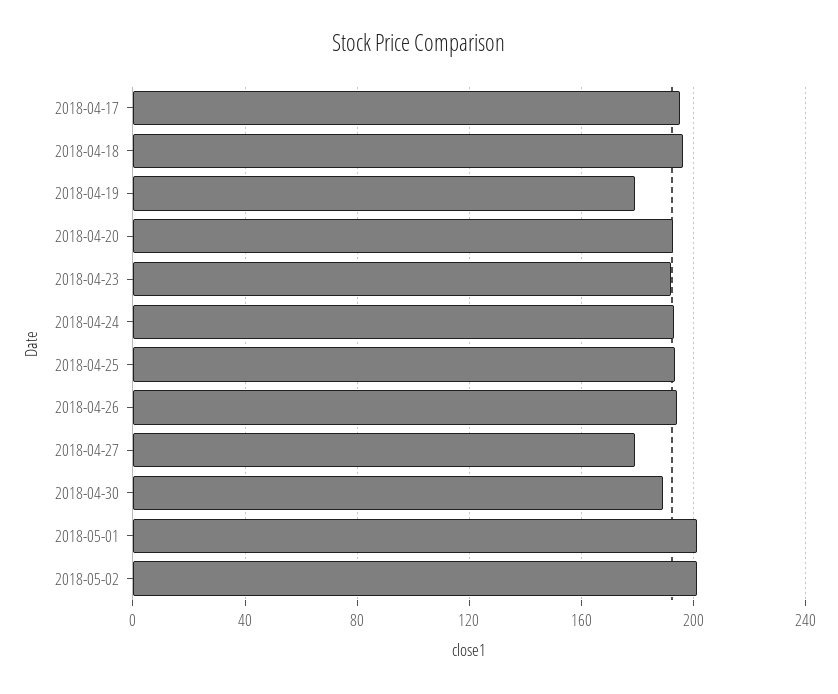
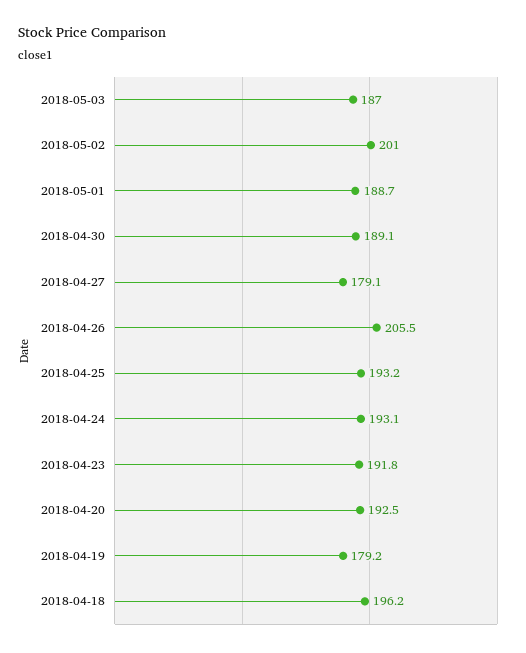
2018-04-17: 195 -> none
2018-04-26: 195 -> 205.5
2018-05-01: 200 -> 188.7
2018-05-03: none -> 187

